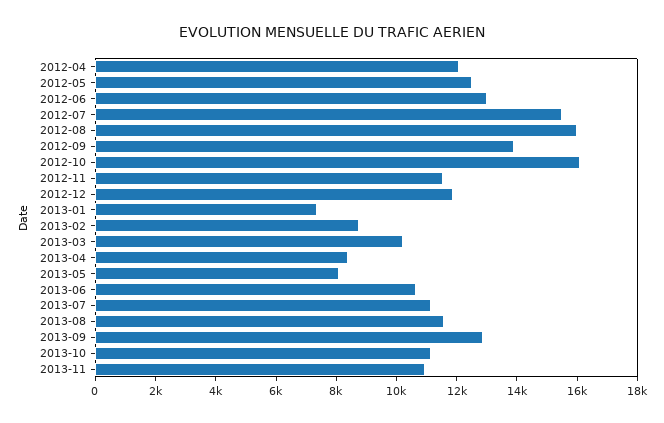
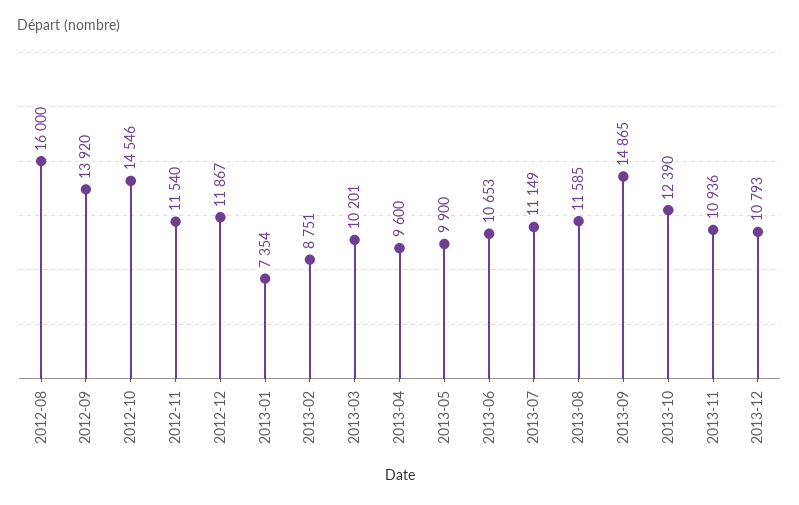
2012-04: 12000 -> none
2012-05: 12500 -> none
2012-06: 13000 -> none
2012-07: 15500 -> none
2012-10: 16000 -> 14546
2013-04: 8500 -> 9600
2013-05: 8000 -> 9900
2013-09: 13000 -> 14865
2013-10: 11000 -> 12390
2013-12: none -> 10793

